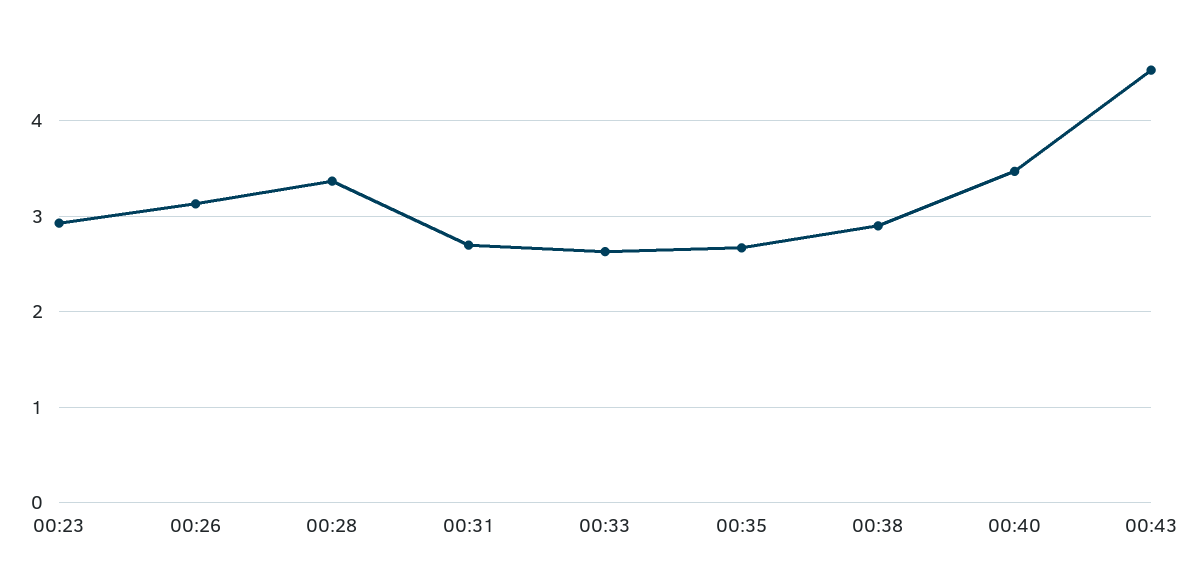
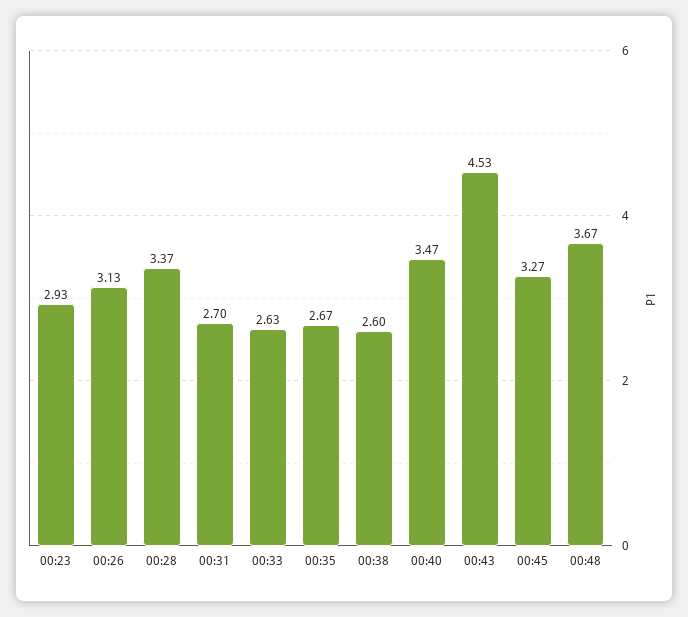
00:38: 2.9 -> 2.6
00:45: none -> 3.27
00:48: none -> 3.67

